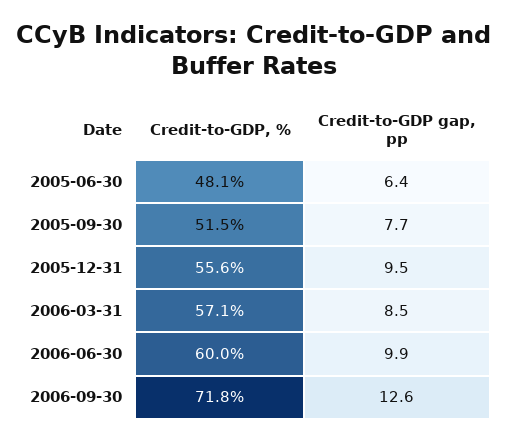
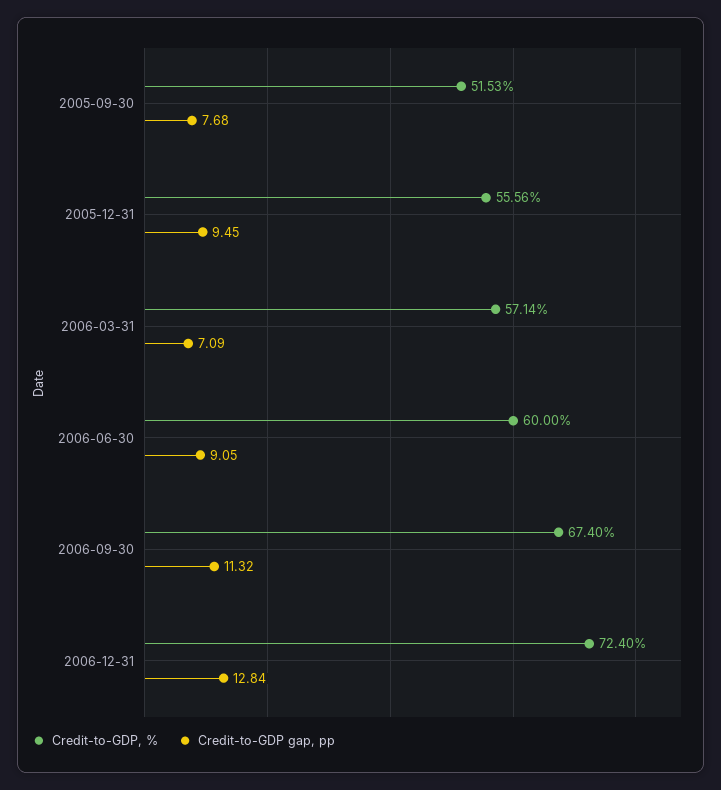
Credit-to-GDP, %, 2005-06-30: 48.1 -> none
Credit-to-GDP gap, pp, 2005-06-30: 6.4 -> none
Credit-to-GDP gap, pp, 2006-03-31: 8.5 -> 7.09
Credit-to-GDP gap, pp, 2006-06-30: 9.9 -> 9.05
Credit-to-GDP, %, 2006-09-30: 71.8 -> 67.4
Credit-to-GDP gap, pp, 2006-09-30: 12.6 -> 11.32
Credit-to-GDP, %, 2006-12-31: none -> 72.4
Credit-to-GDP gap, pp, 2006-12-31: none -> 12.84

